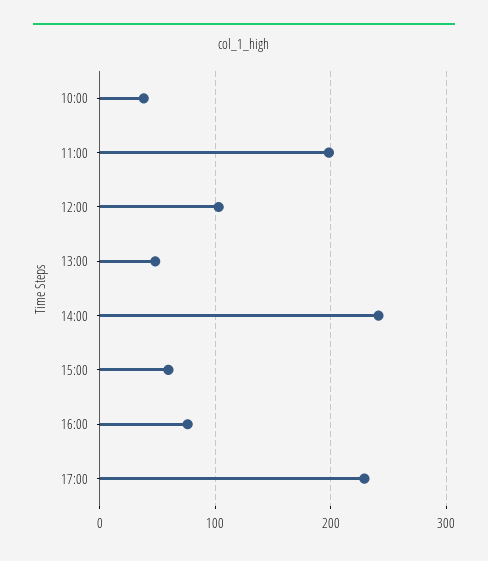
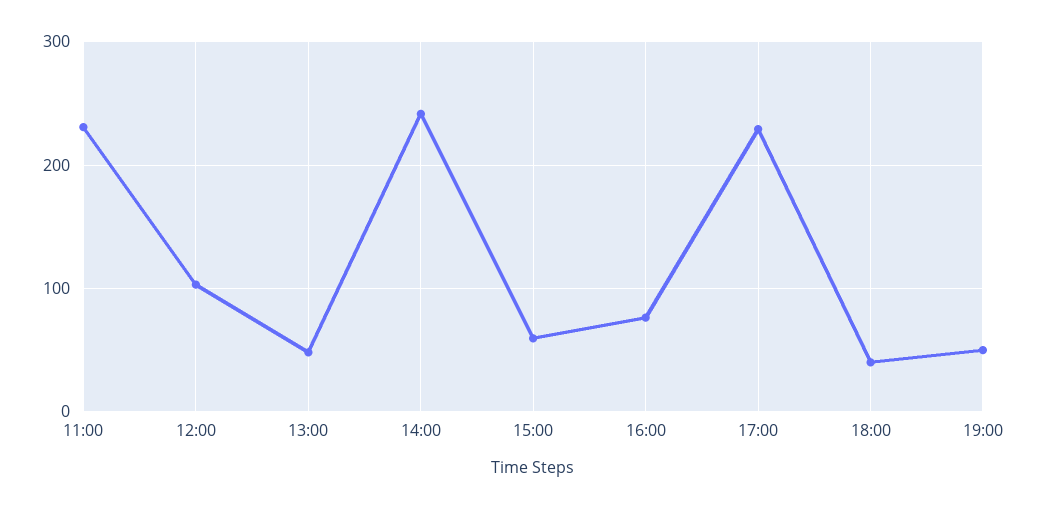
10:00: 40 -> none
11:00: 200 -> 230
18:00: none -> 40
19:00: none -> 50

